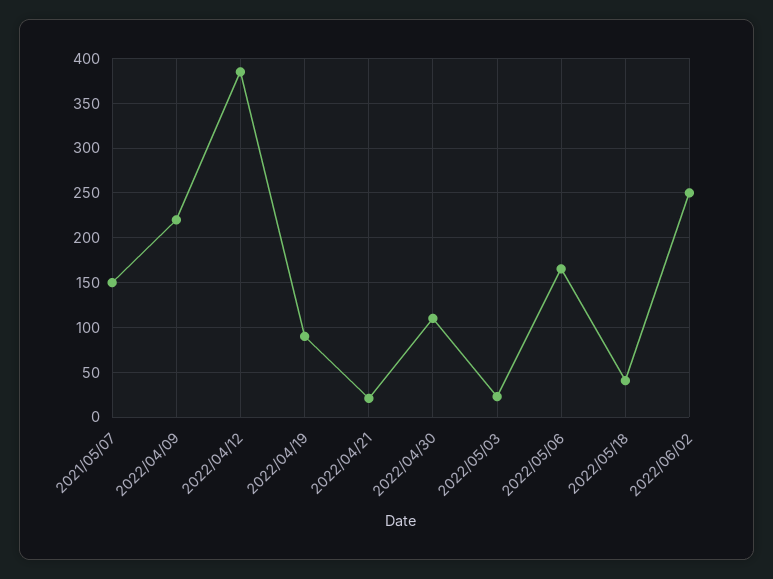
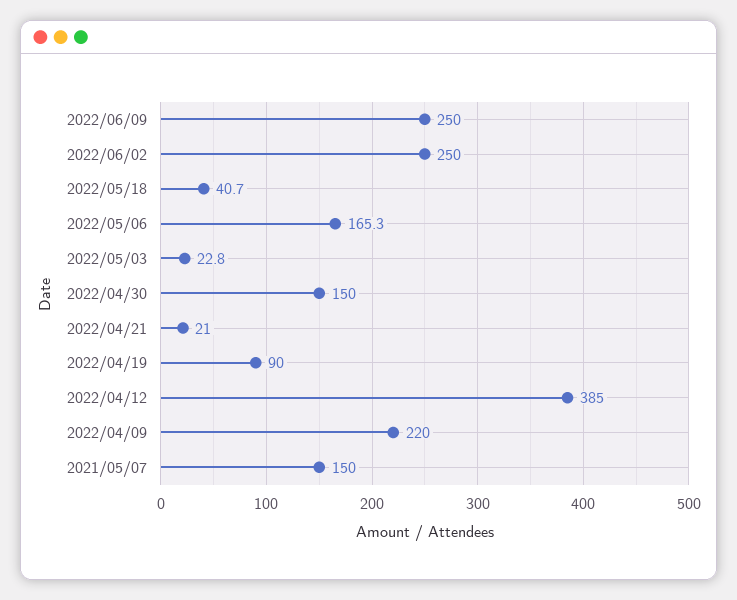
2022/04/30: 110 -> 150
2022/06/09: none -> 250

